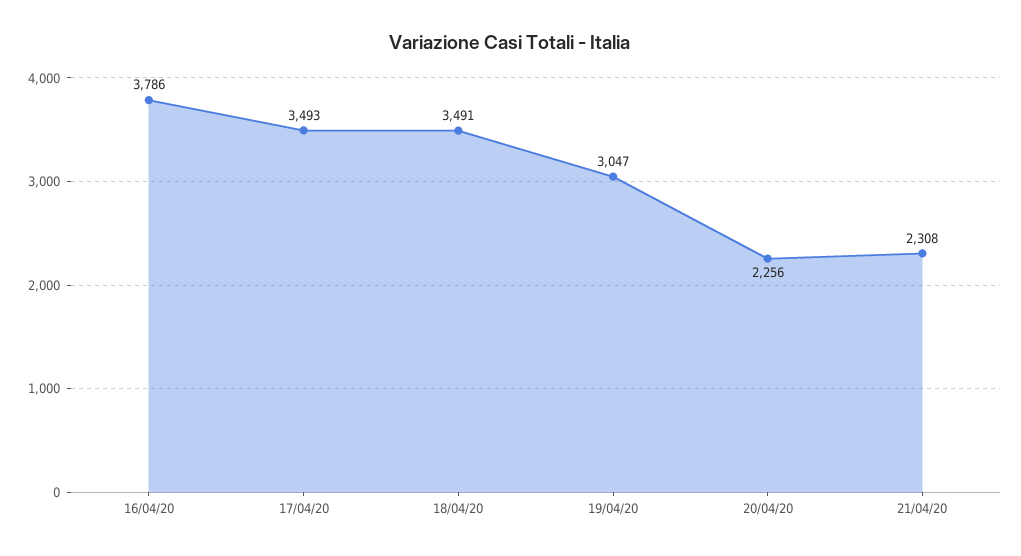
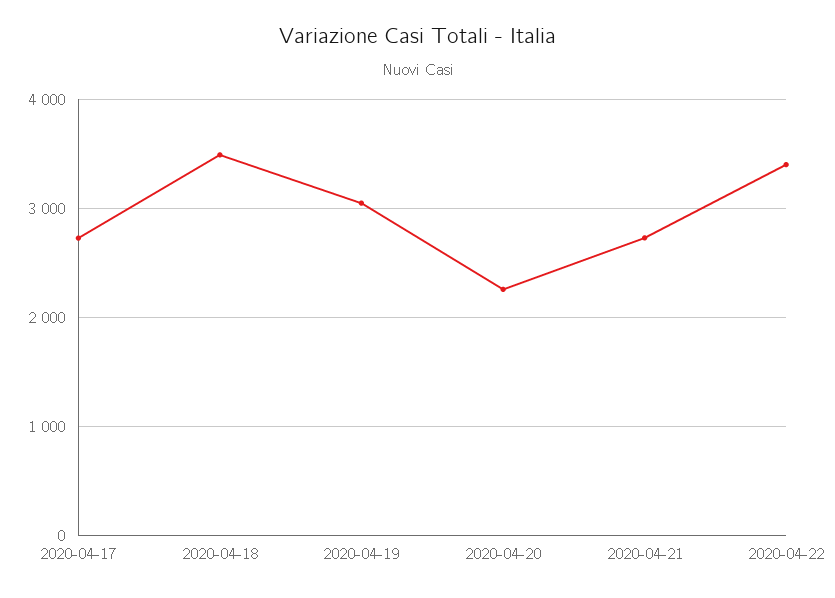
16/04/20: 3786 -> none
17/04/20: 3493 -> 2700
21/04/20: 2308 -> 2700
2020-04-22: none -> 3400

